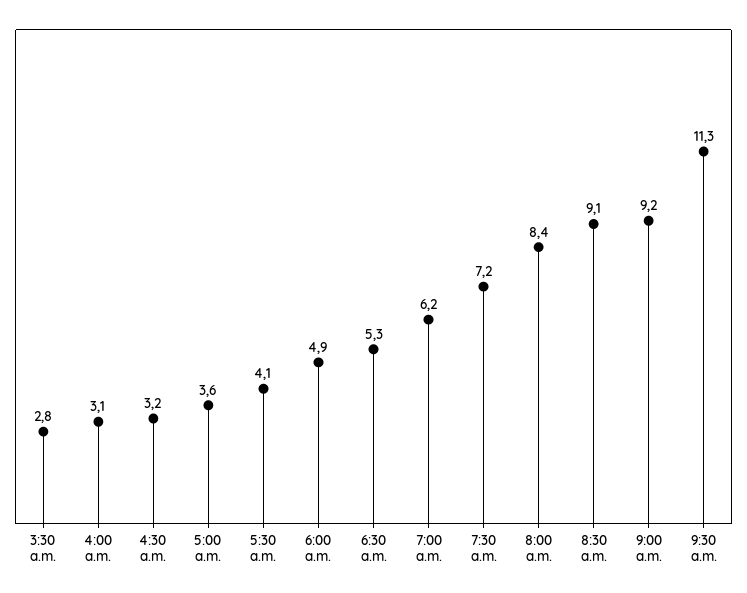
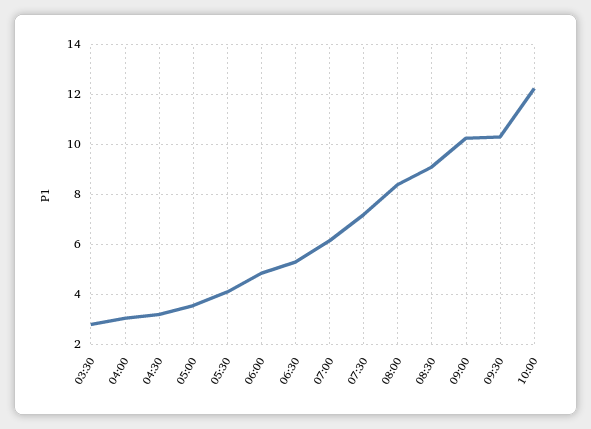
9:00 a.m.: 9.2 -> 10.25
9:30 a.m.: 11.3 -> 10.25
10:00: none -> 12.25

